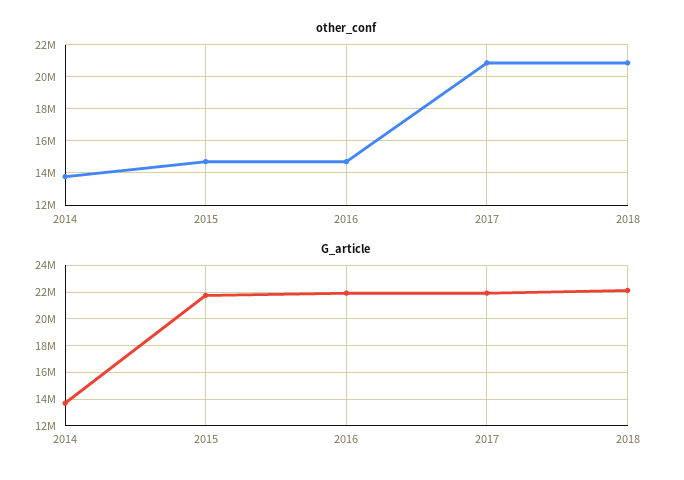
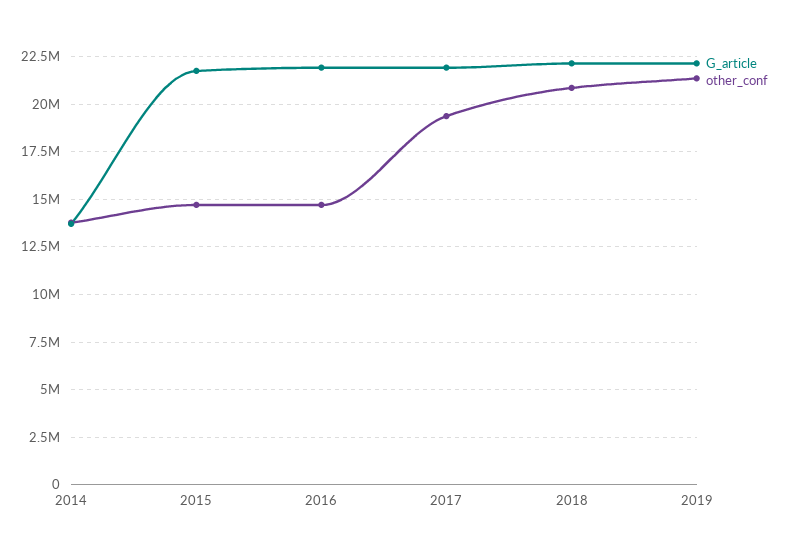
other_conf, 2017: 21000000 -> 19500000
G_article, 2019: none -> 22000000
other_conf, 2019: none -> 21500000

